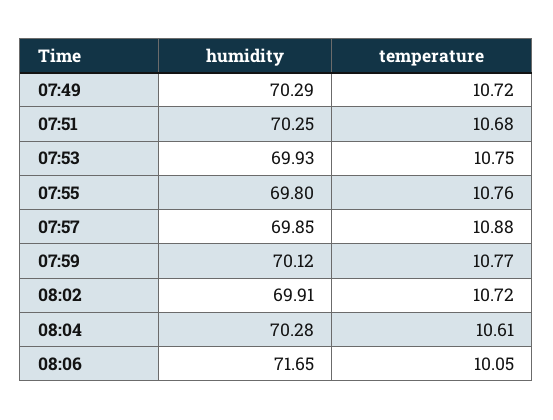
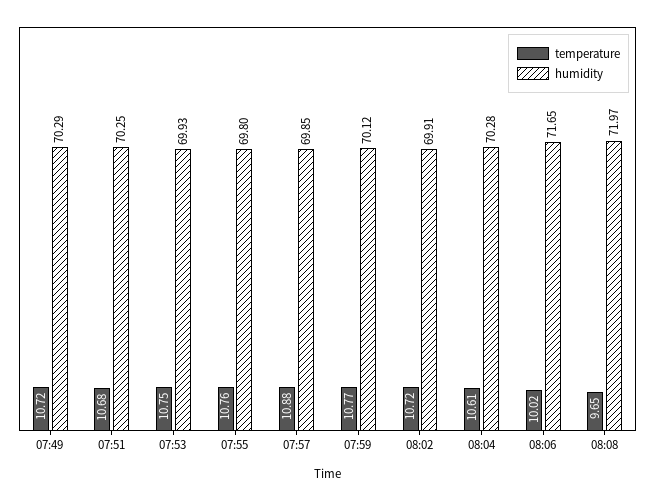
temperature, 08:06: 10.05 -> 10.02
temperature, 08:08: none -> 9.65
humidity, 08:08: none -> 71.97

